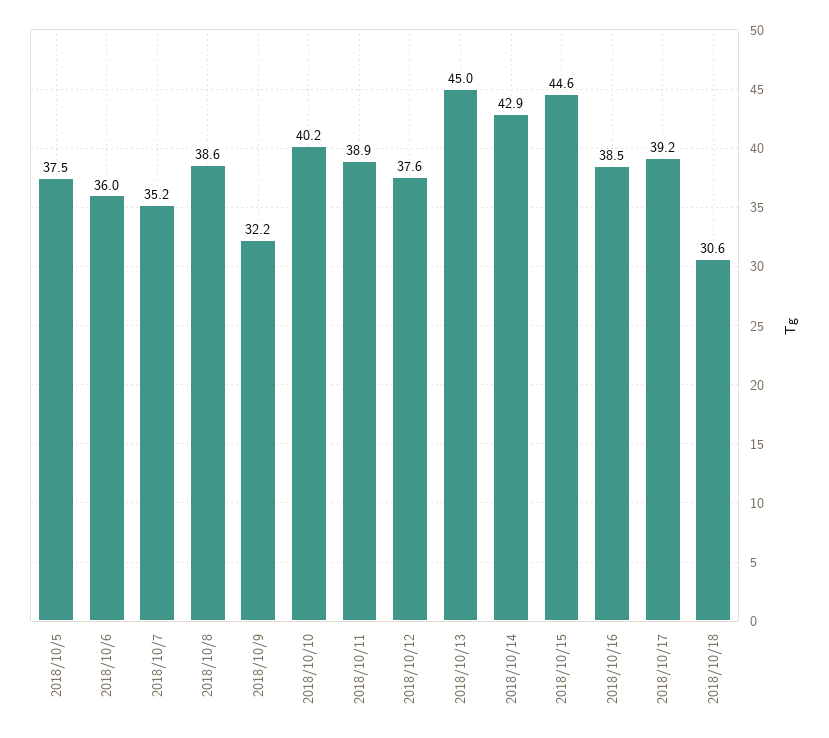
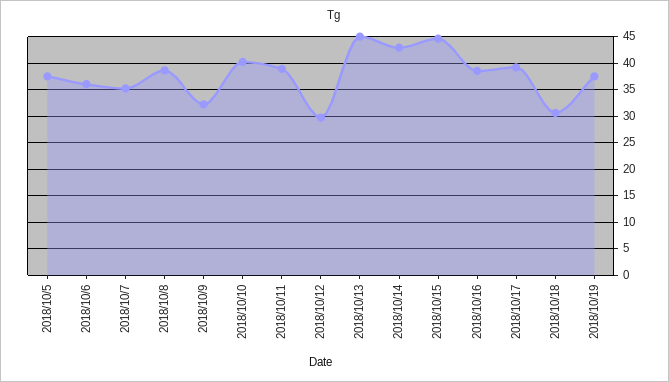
2018/10/12: 37.6 -> 30
2018/10/19: none -> 37.5

